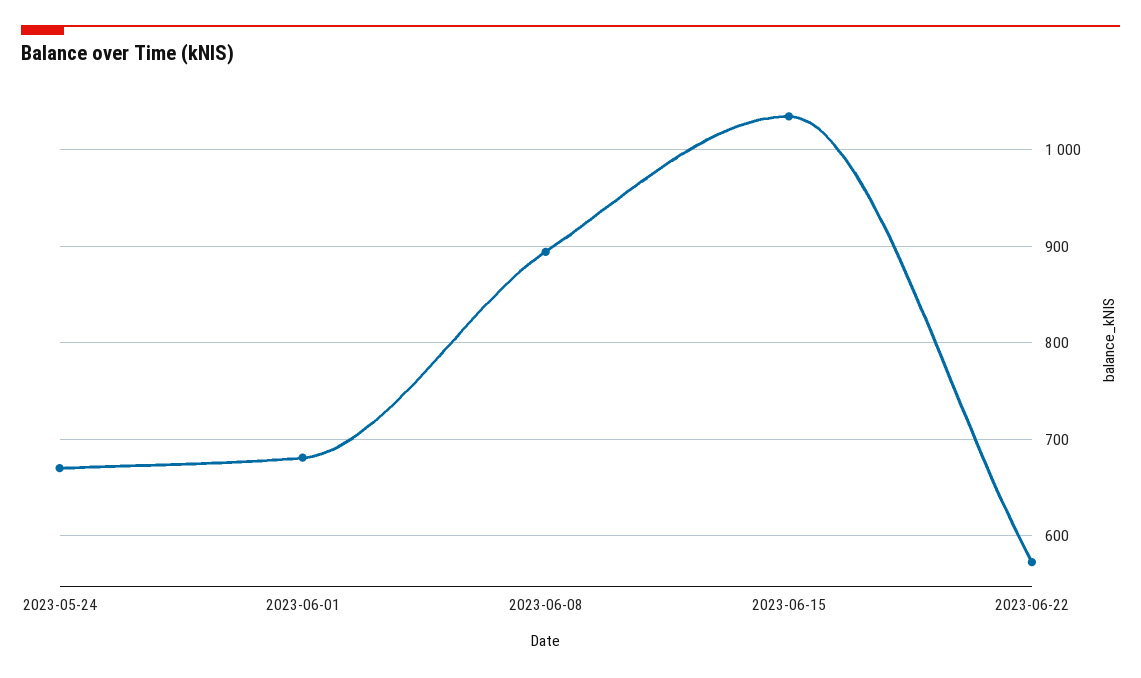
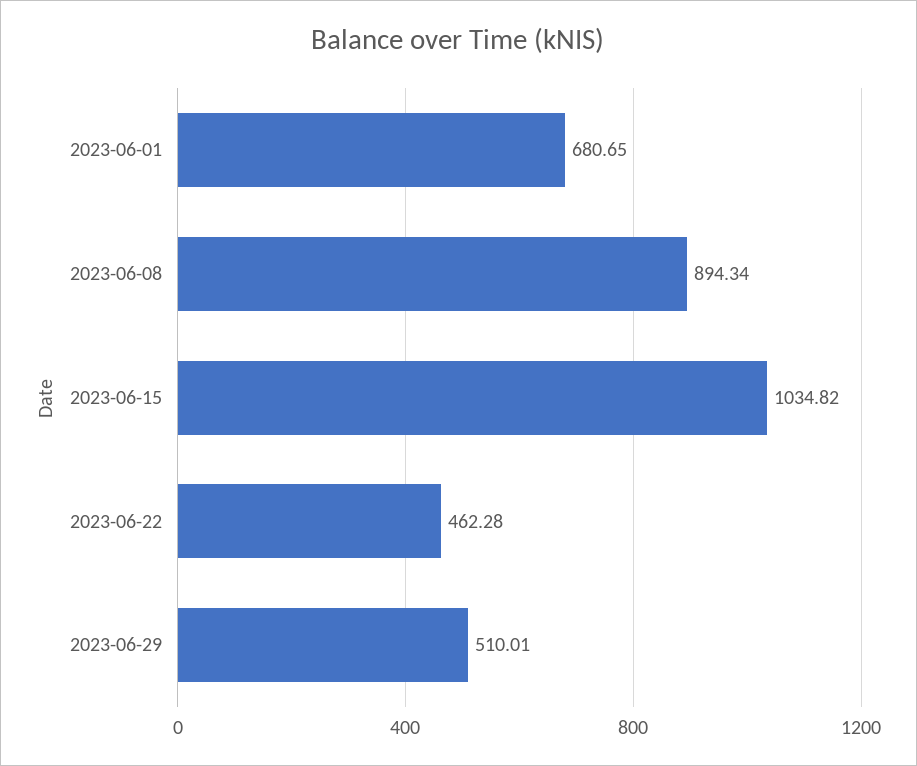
2023-05-24: 670 -> none
2023-06-22: 570 -> 462.28
2023-06-29: none -> 510.01

